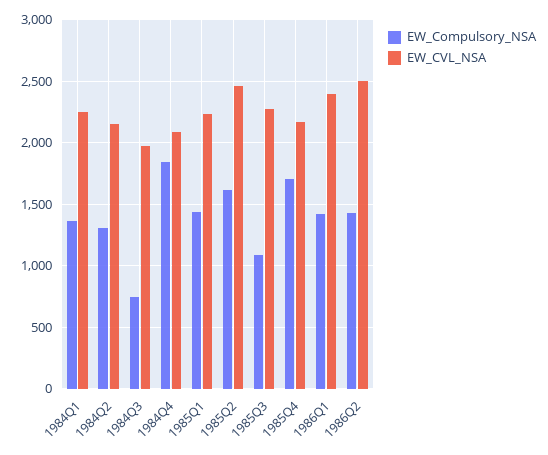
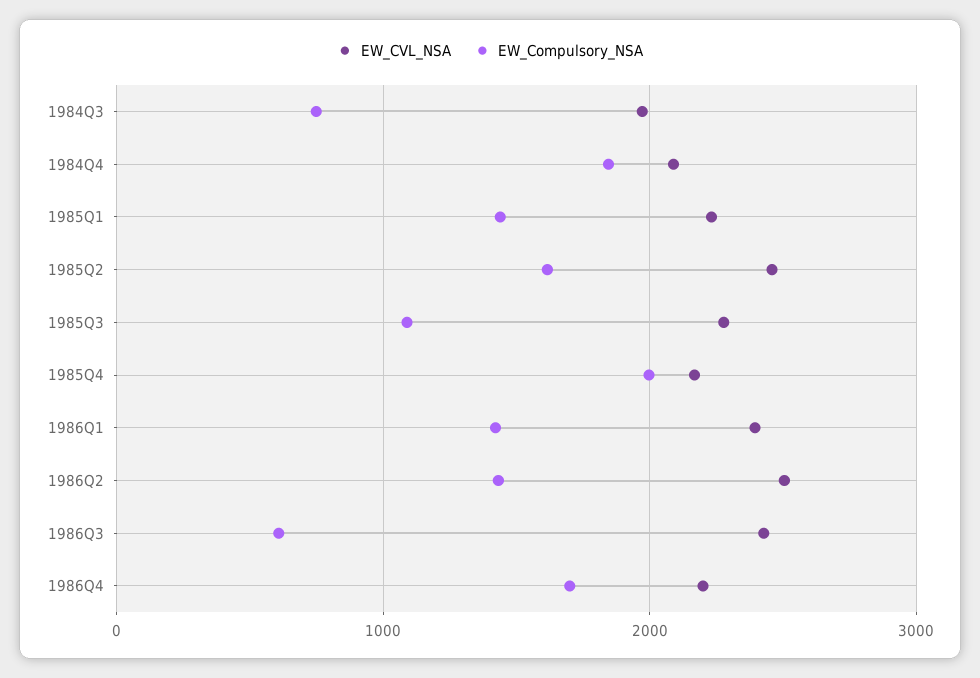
EW_Compulsory_NSA, 1984Q1: 1350 -> none
EW_CVL_NSA, 1984Q1: 2250 -> none
EW_Compulsory_NSA, 1984Q2: 1300 -> none
EW_CVL_NSA, 1984Q2: 2150 -> none
EW_Compulsory_NSA, 1985Q4: 1700 -> 2000
EW_CVL_NSA, 1986Q3: none -> 2400
EW_Compulsory_NSA, 1986Q3: none -> 600
EW_CVL_NSA, 1986Q4: none -> 2200
EW_Compulsory_NSA, 1986Q4: none -> 1700

